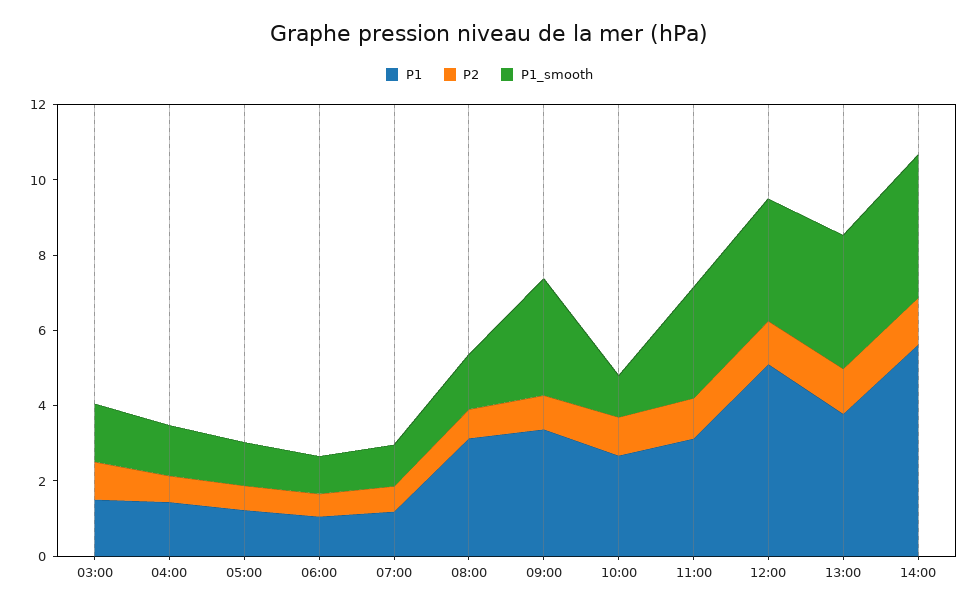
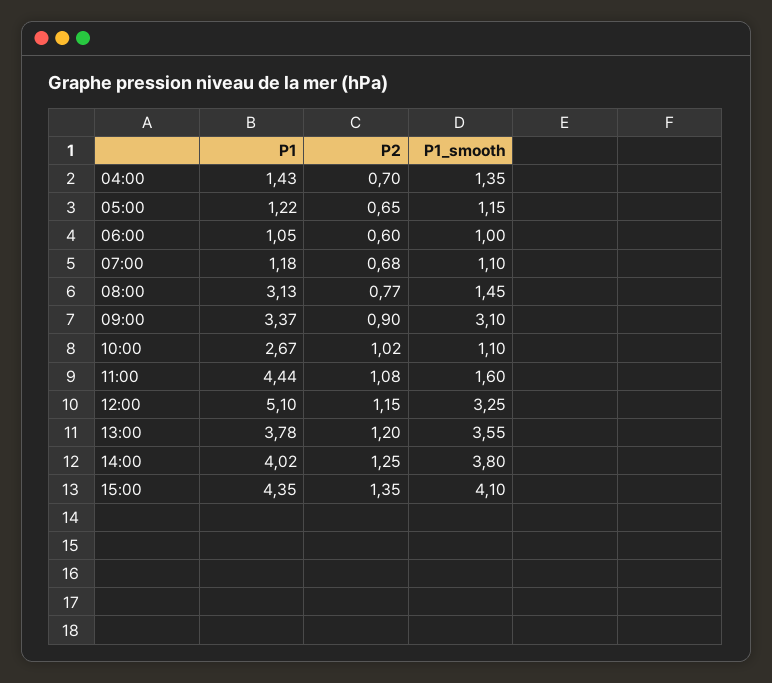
P1, 03:00: 1.5 -> none
P2, 03:00: 1 -> none
P1_smooth, 03:00: 1.5 -> none
P1, 11:00: 3 -> 4.44
P1_smooth, 11:00: 3 -> 1.6
P1, 14:00: 5.5 -> 4.02
P1, 15:00: none -> 4.35
P2, 15:00: none -> 1.35
P1_smooth, 15:00: none -> 4.1

